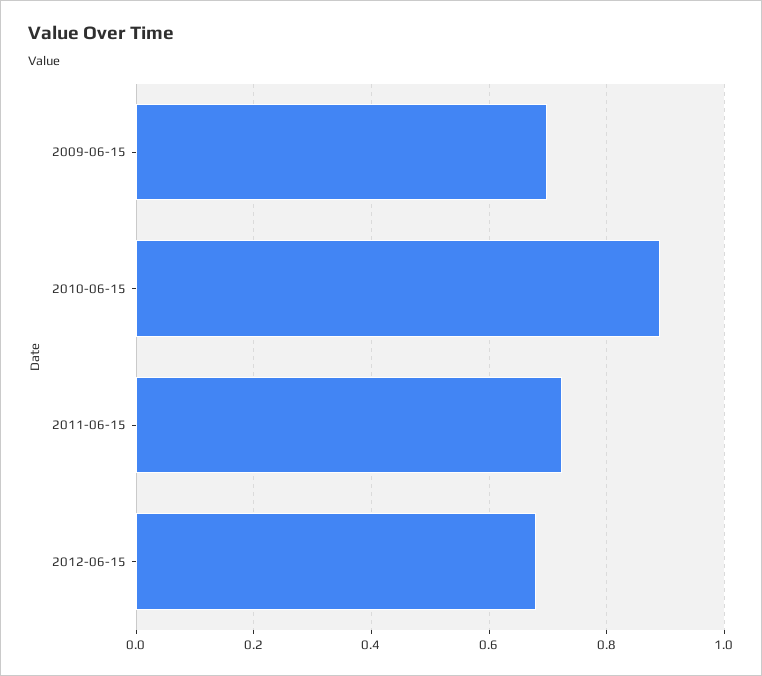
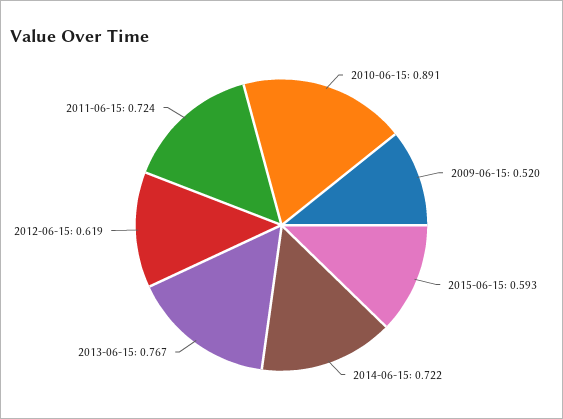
2009-06-15: 0.7 -> 0.52
2012-06-15: 0.68 -> 0.619
2015-06-15: none -> 0.593
2014-06-15: none -> 0.722
2013-06-15: none -> 0.767

